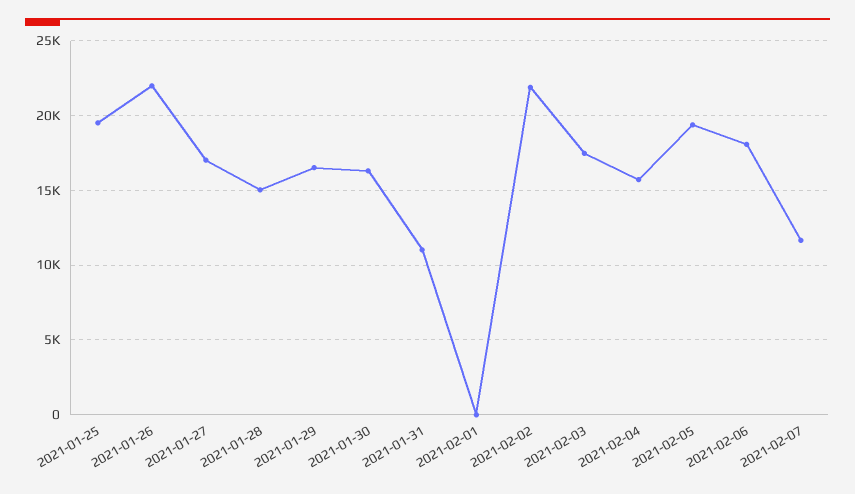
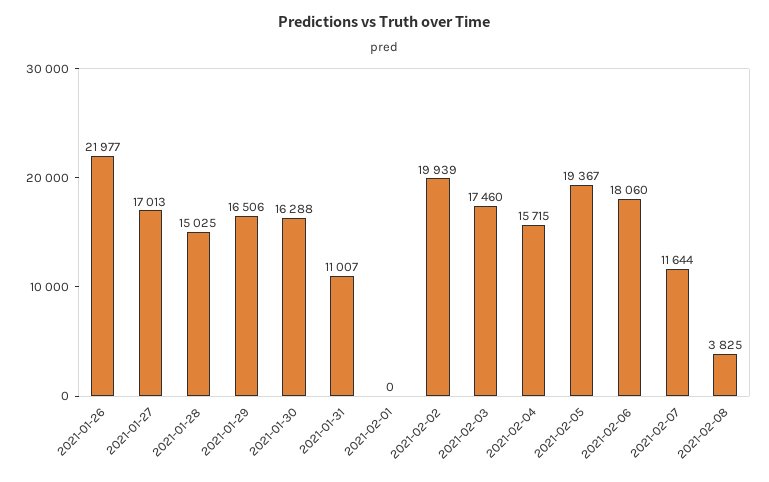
2021-01-25: 19500 -> none
2021-02-02: 22000 -> 19939
2021-02-08: none -> 3825

